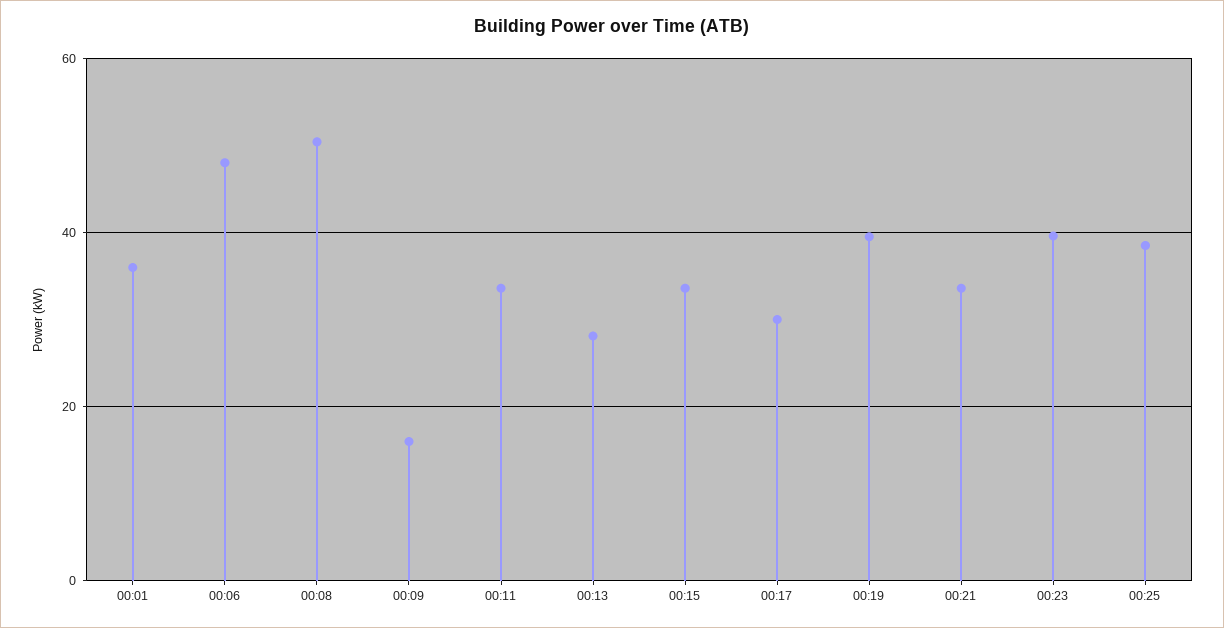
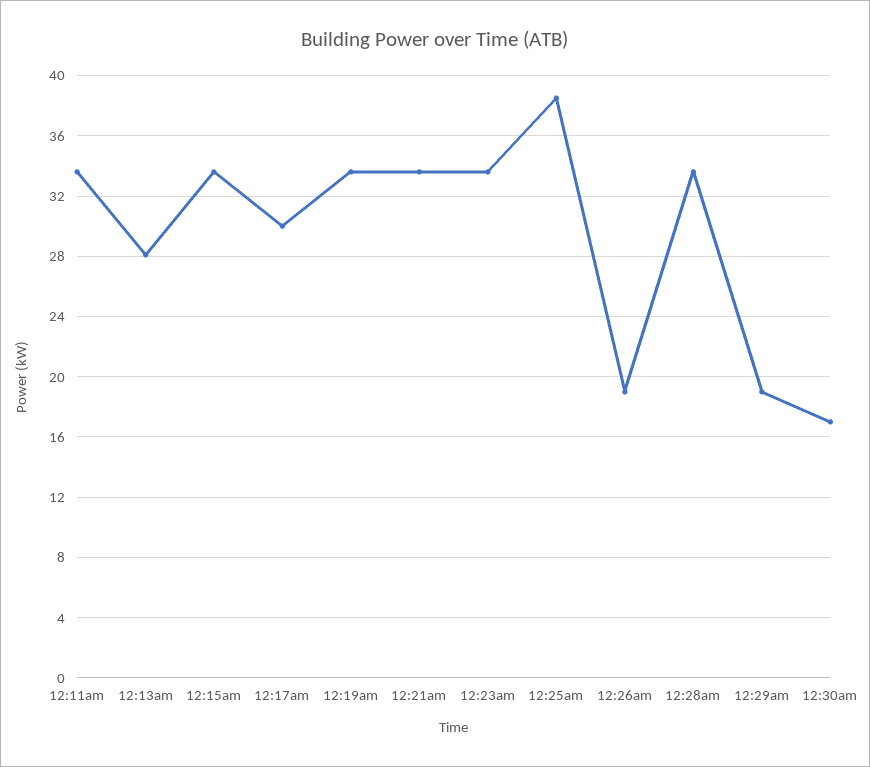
00:01: 36 -> none
00:06: 48 -> none
00:08: 50 -> none
00:09: 16 -> none
00:19: 40 -> 33.5
00:23: 40 -> 33.5
12:26am: none -> 19
12:28am: none -> 33.5
12:29am: none -> 19
12:30am: none -> 17

